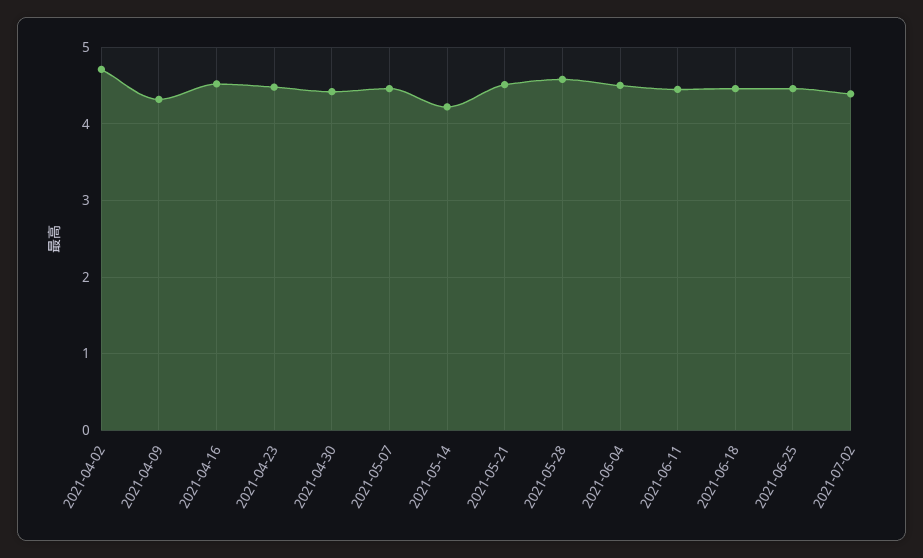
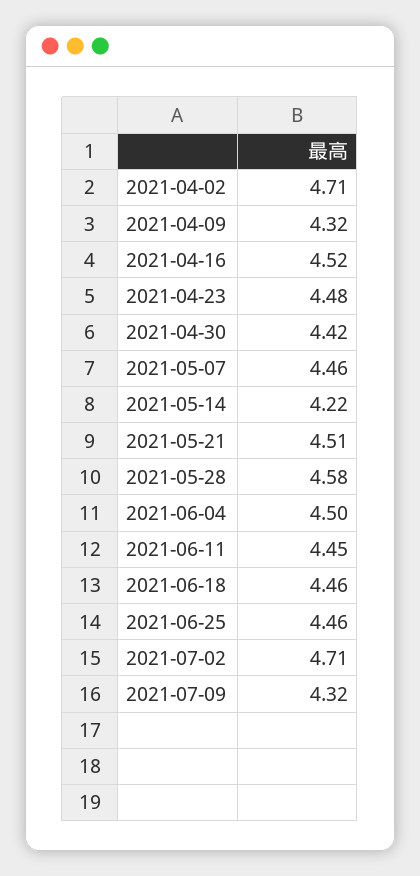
2021-07-02: 4.4 -> 4.71
2021-07-09: none -> 4.32

